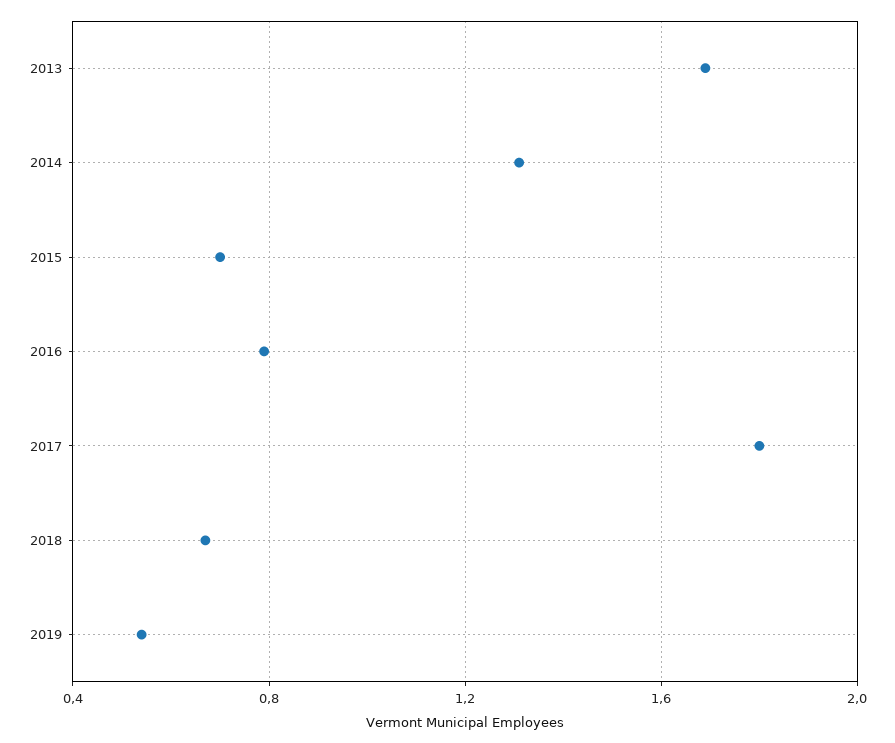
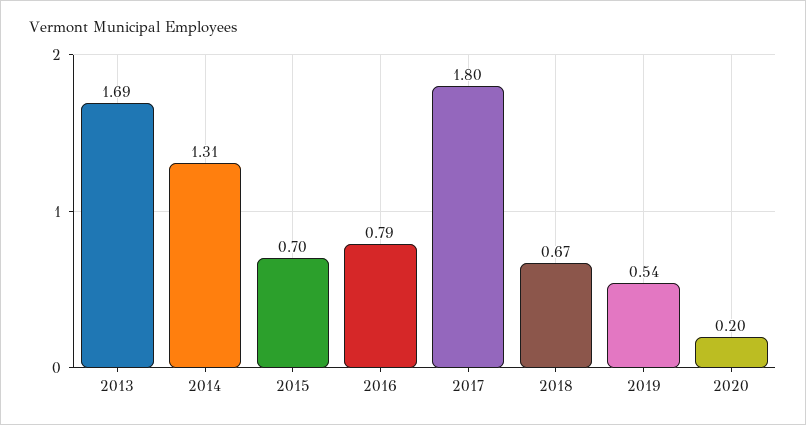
2020: none -> 0.2

